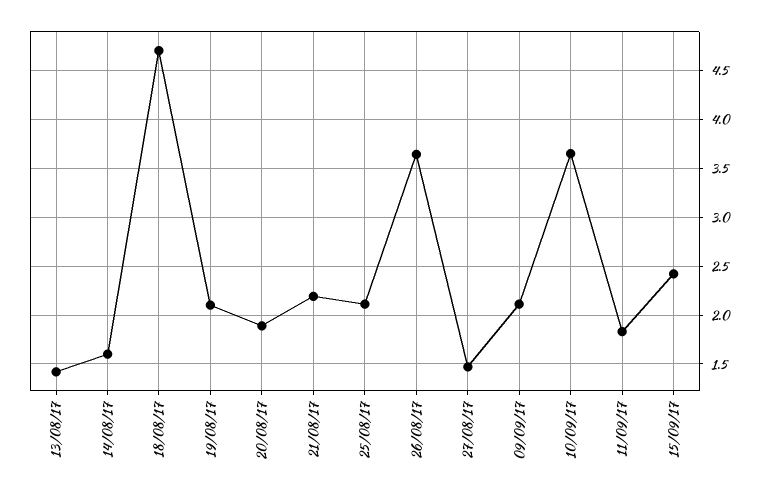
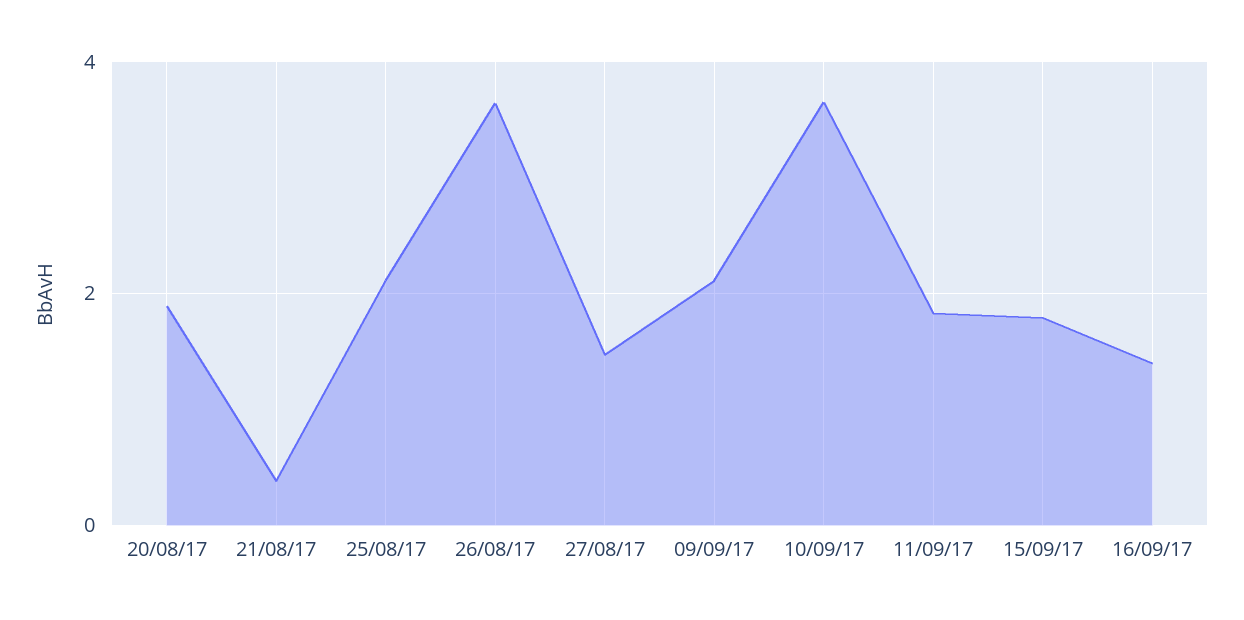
13/08/17: 1.4 -> none
14/08/17: 1.6 -> none
18/08/17: 4.7 -> none
19/08/17: 2.1 -> none
21/08/17: 2.2 -> 0.4
15/09/17: 2.4 -> 1.8
16/09/17: none -> 1.4

